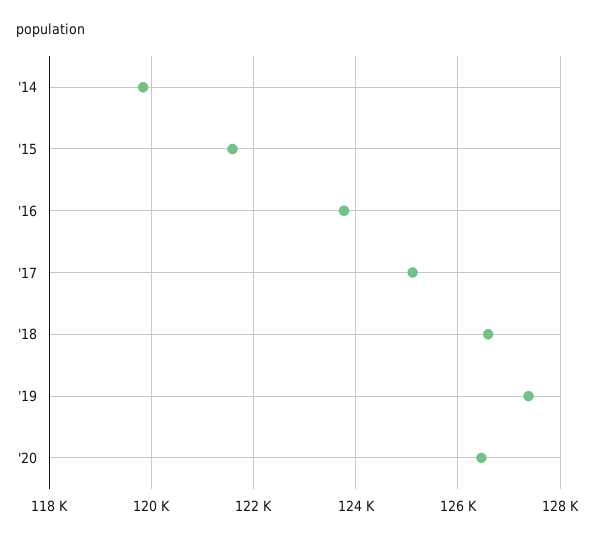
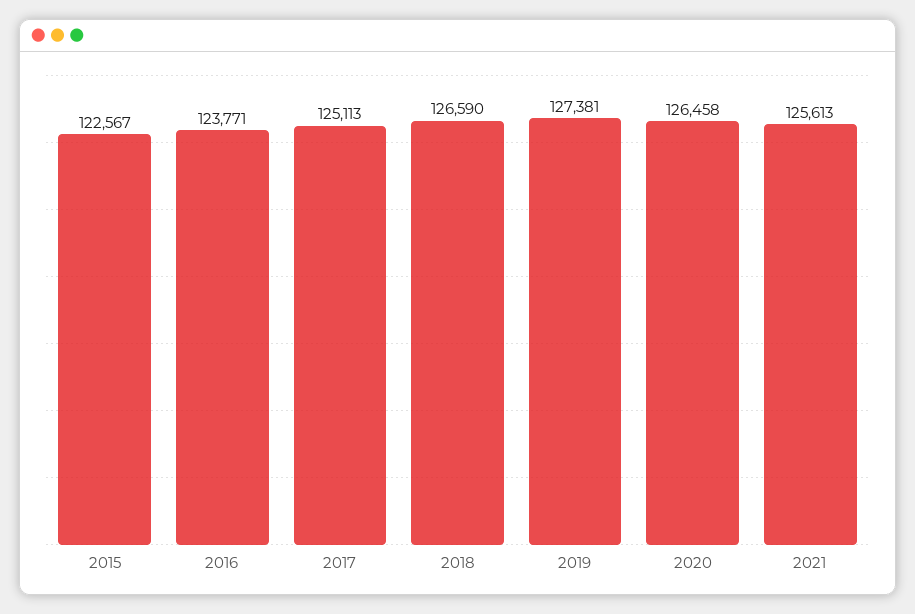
'14: 119800 -> none
'15: 121600 -> 122567
2021: none -> 125613

